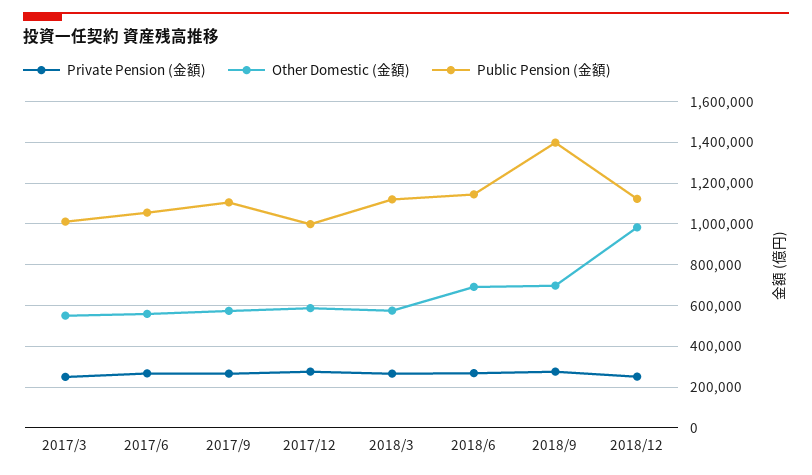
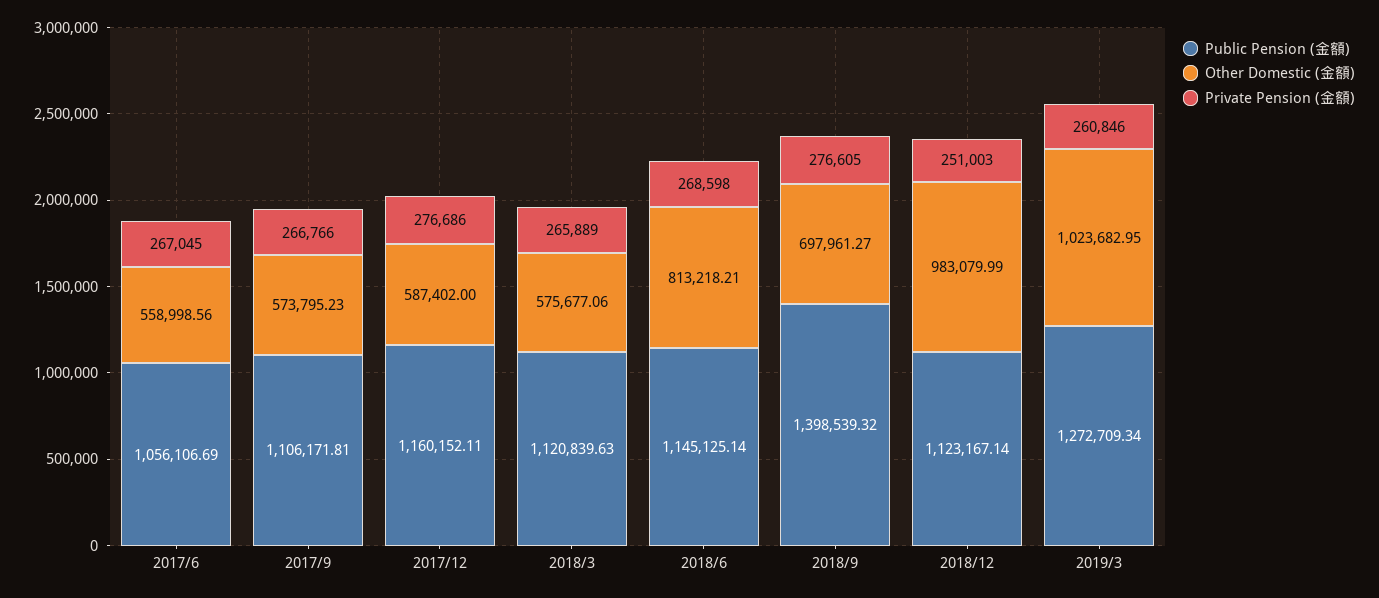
Private Pension (金額), 2017/3: 250000 -> none
Other Domestic (金額), 2017/3: 550000 -> none
Public Pension (金額), 2017/3: 1000000 -> none
Public Pension (金額), 2017/12: 1000000 -> 1160152.11
Other Domestic (金額), 2018/6: 700000 -> 813218.21
Public Pension (金額), 2019/3: none -> 1272709.34
Other Domestic (金額), 2019/3: none -> 1023682.95
Private Pension (金額), 2019/3: none -> 260846

